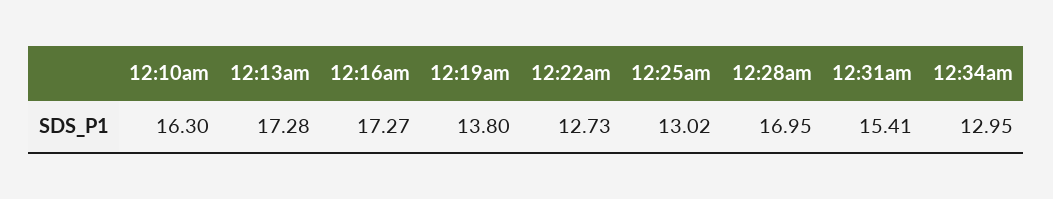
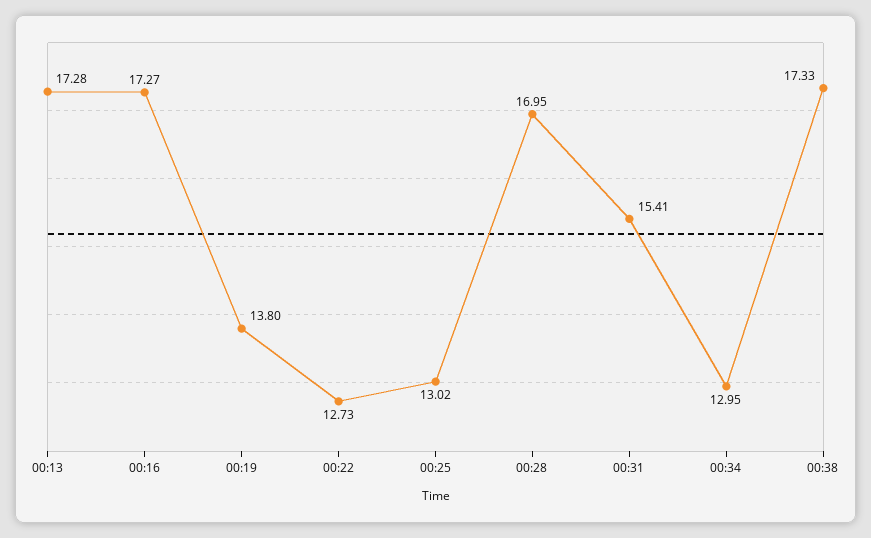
12:10am: 16.3 -> none
00:38: none -> 17.33

